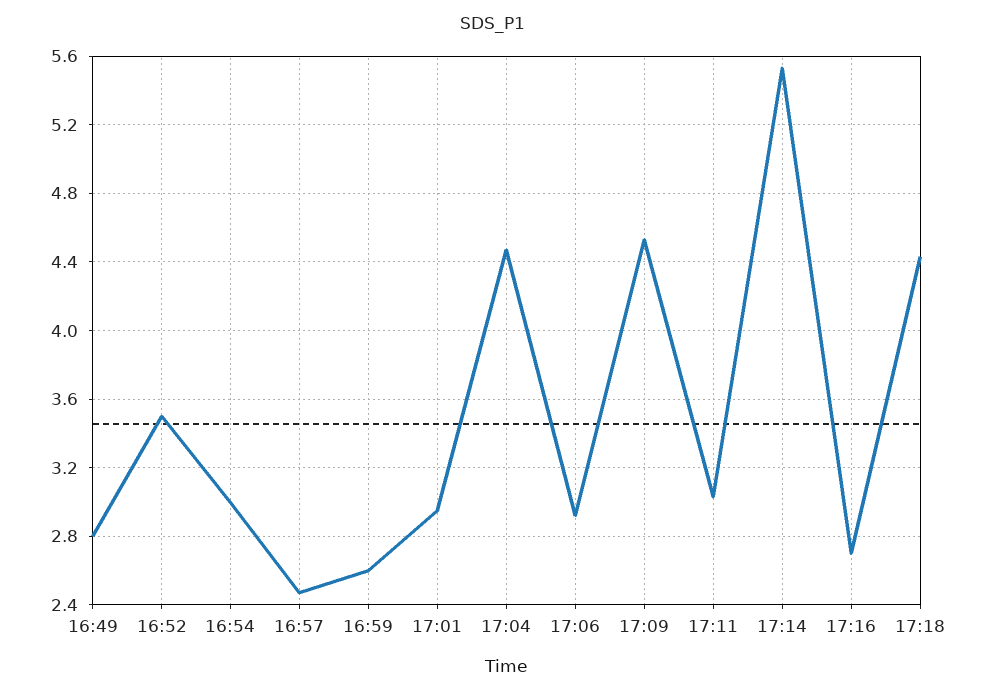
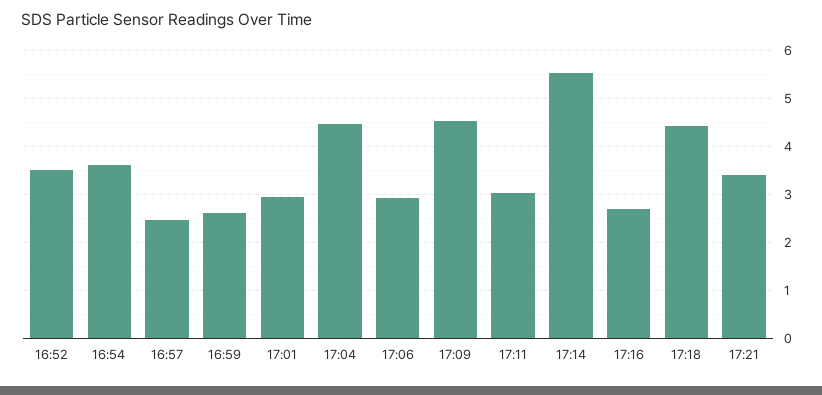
16:49: 2.8 -> none
16:54: 3 -> 3.6
17:21: none -> 3.4

